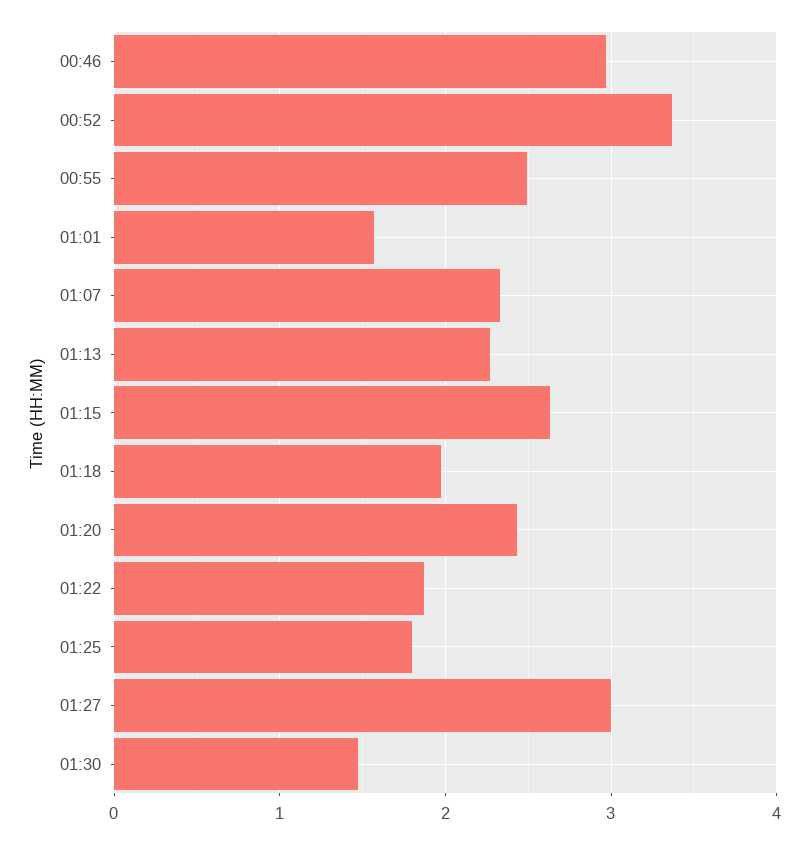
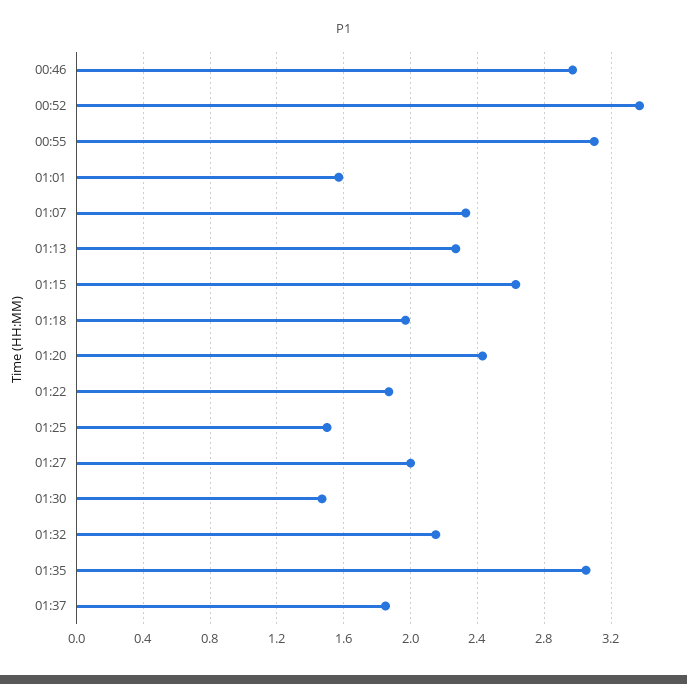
00:55: 2.5 -> 3.1
01:25: 1.8 -> 1.5
01:27: 3 -> 2
01:32: none -> 2.15
01:35: none -> 3.05
01:37: none -> 1.85

